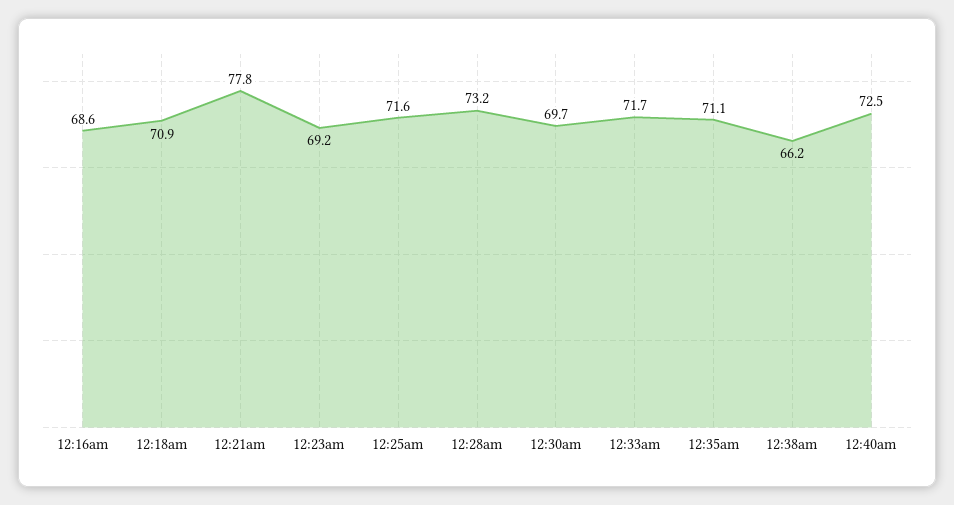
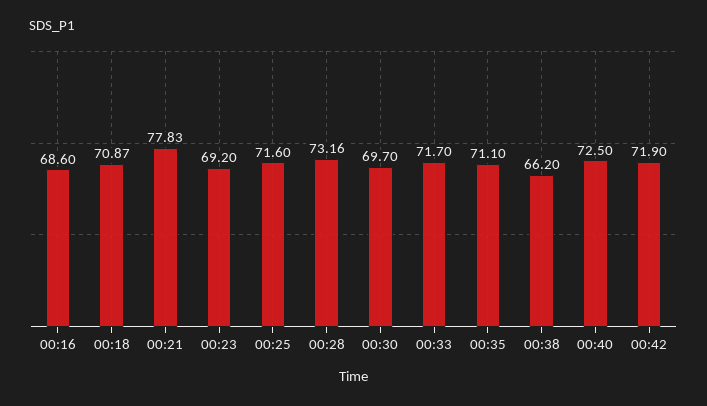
00:42: none -> 71.9

